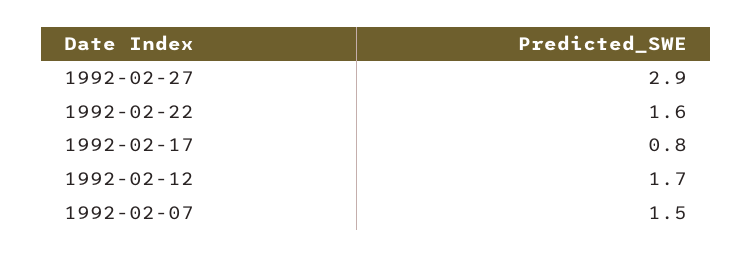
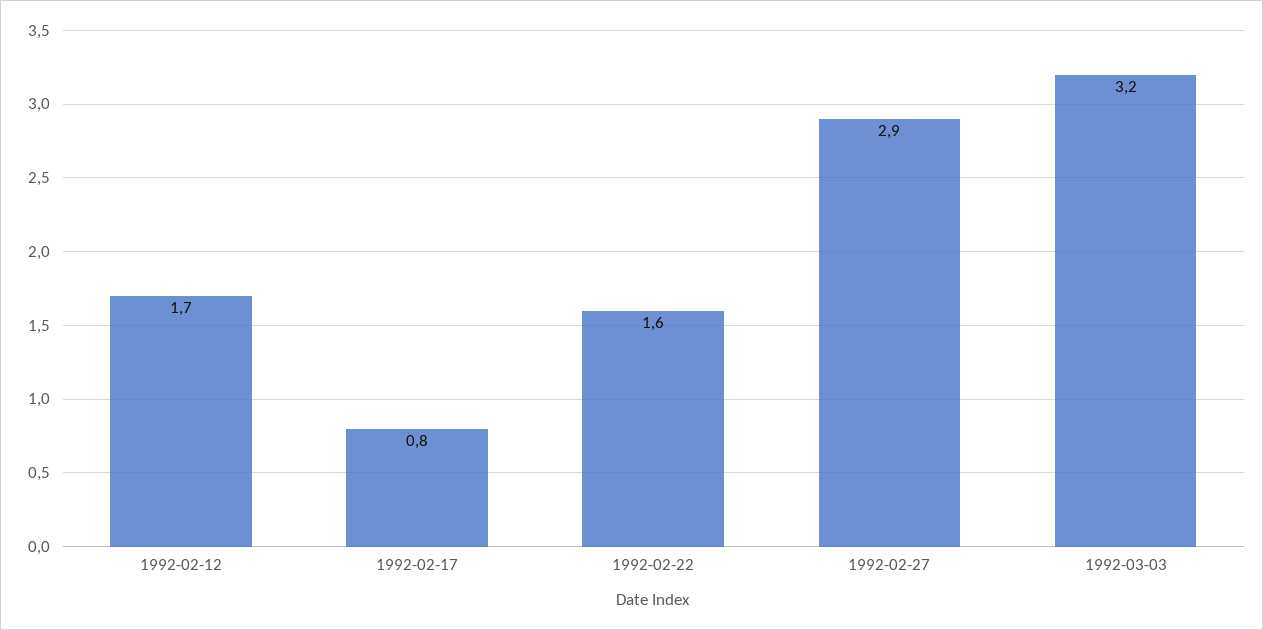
1992-02-07: 1.5 -> none
1992-03-03: none -> 3.2

